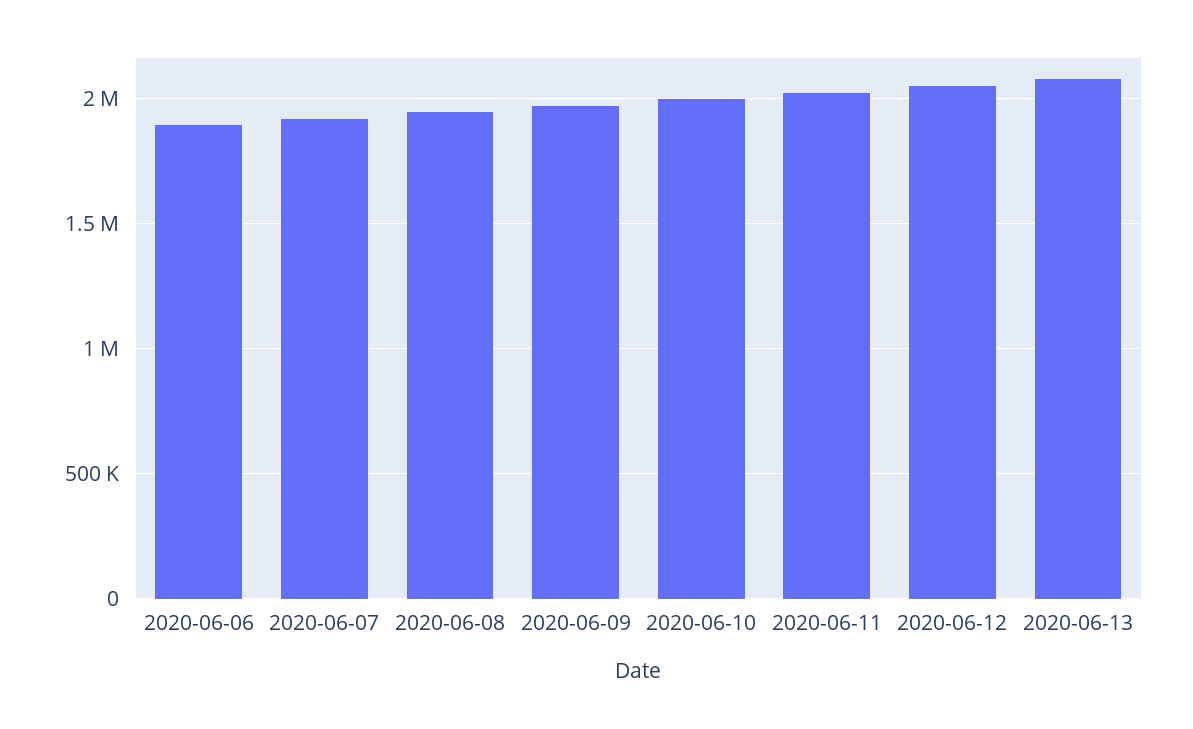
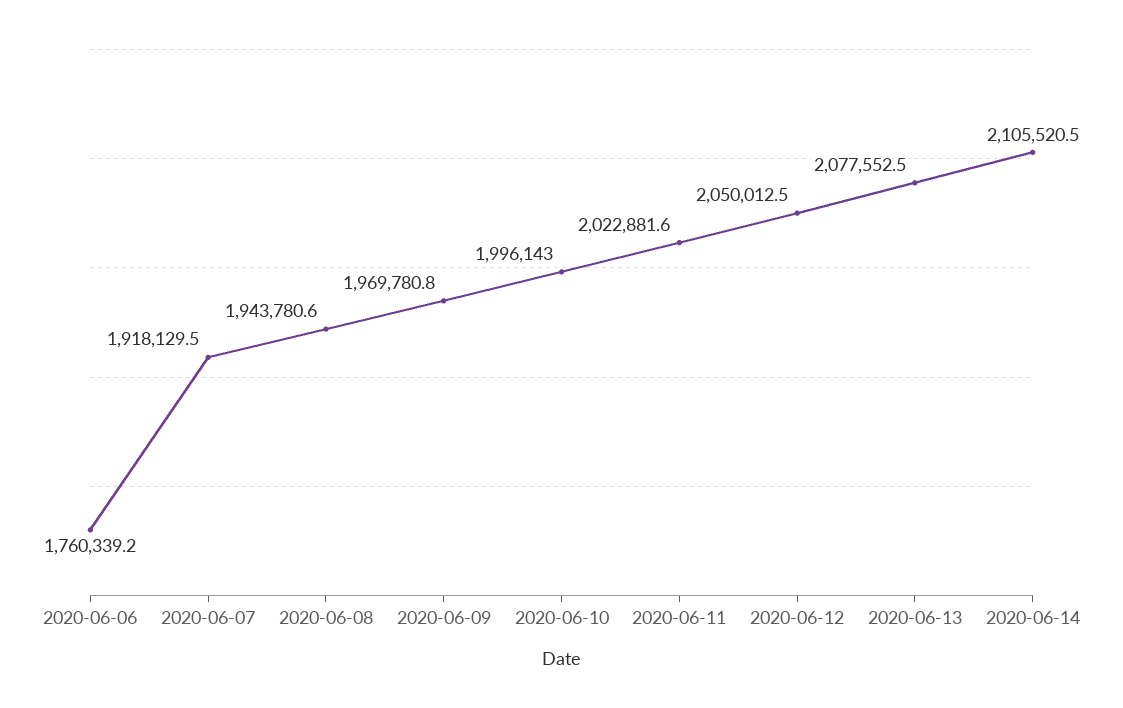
2020-06-06: 1900000 -> 1760339.2
2020-06-14: none -> 2105520.5

